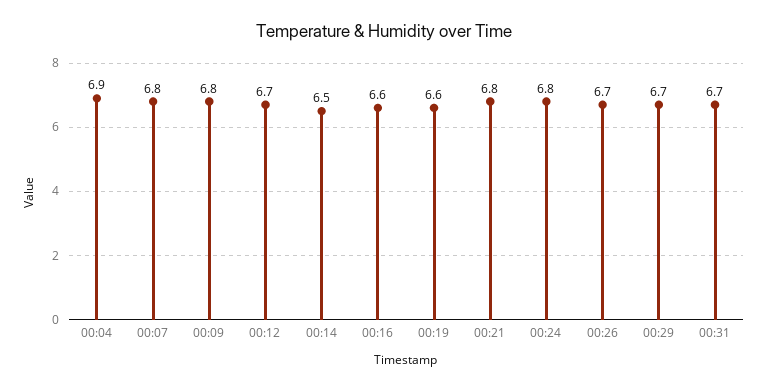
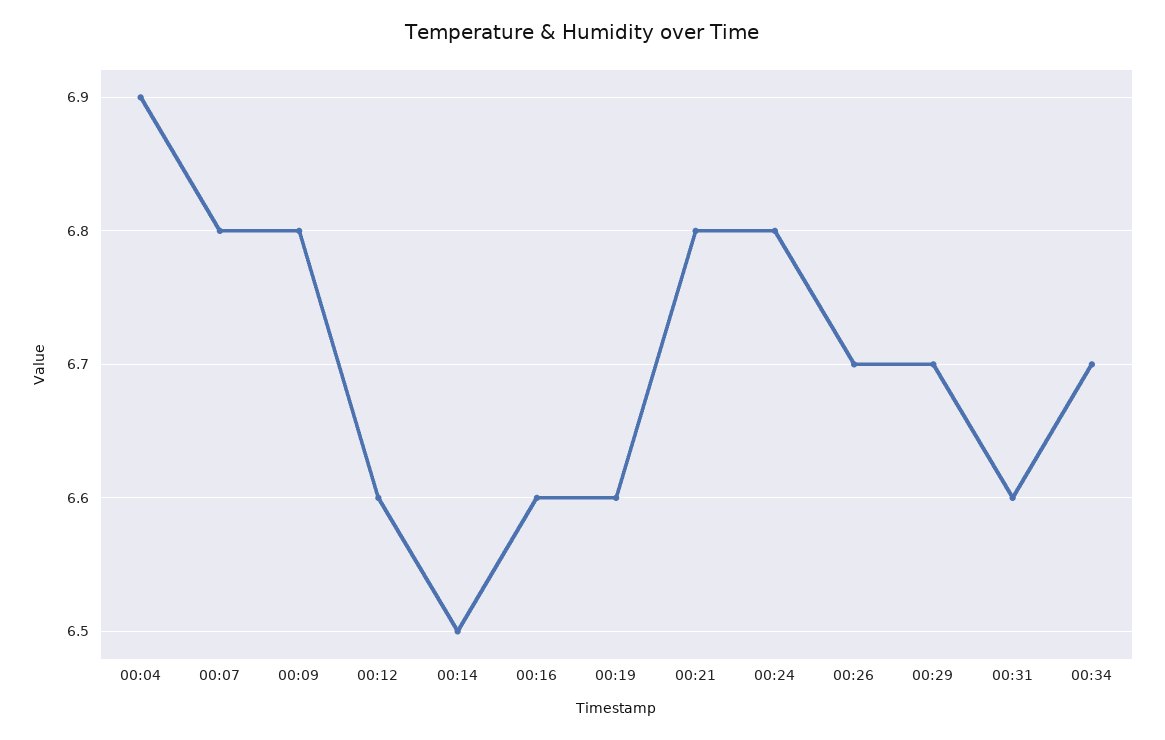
00:12: 6.7 -> 6.6
00:31: 6.7 -> 6.6
00:34: none -> 6.7

